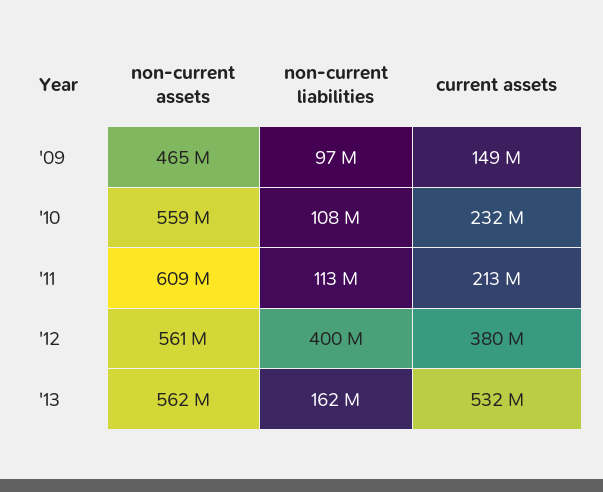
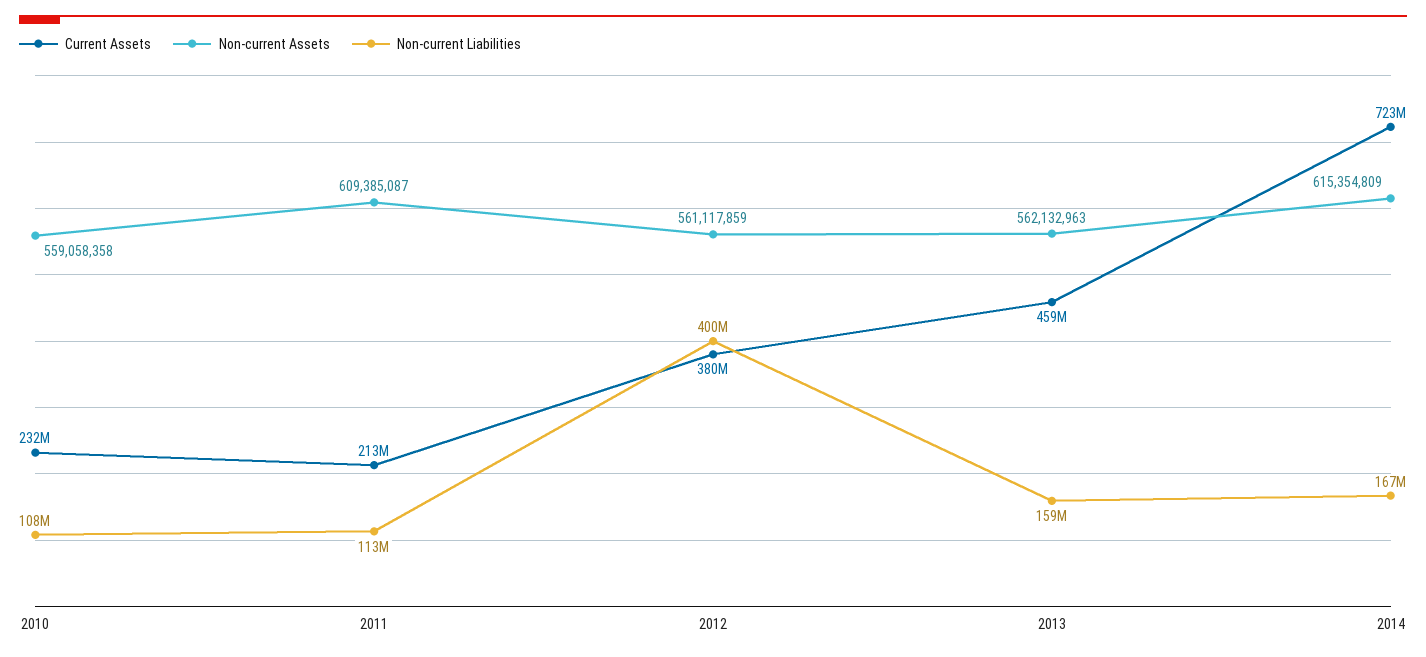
non-current assets, '09: 465000000 -> none
non-current liabilities, '09: 97000000 -> none
current assets, '09: 149000000 -> none
non-current liabilities, '13: 162000000 -> 159000000
current assets, '13: 532000000 -> 459000000
current assets, 2014: none -> 723000000
non-current assets, 2014: none -> 615354809
non-current liabilities, 2014: none -> 167000000

